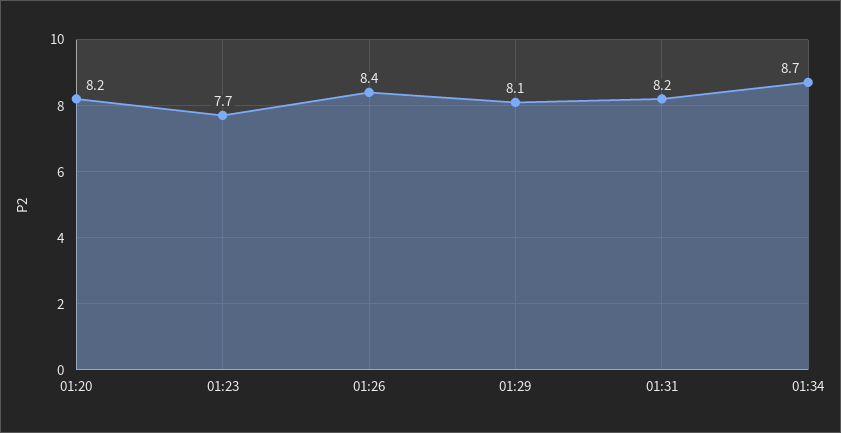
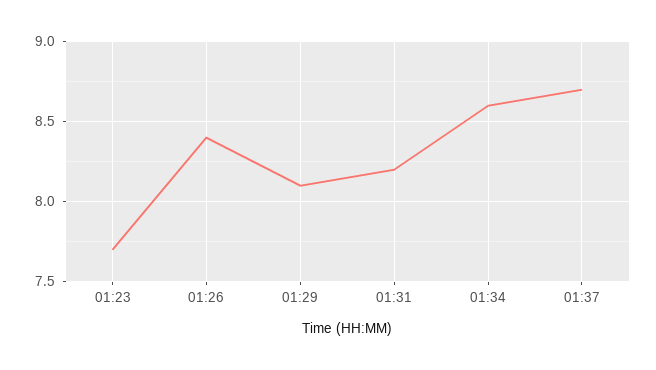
01:20: 8.2 -> none
01:34: 8.7 -> 8.6
01:37: none -> 8.7

